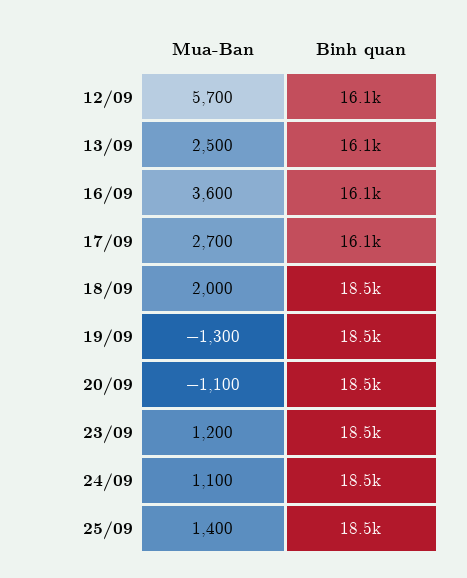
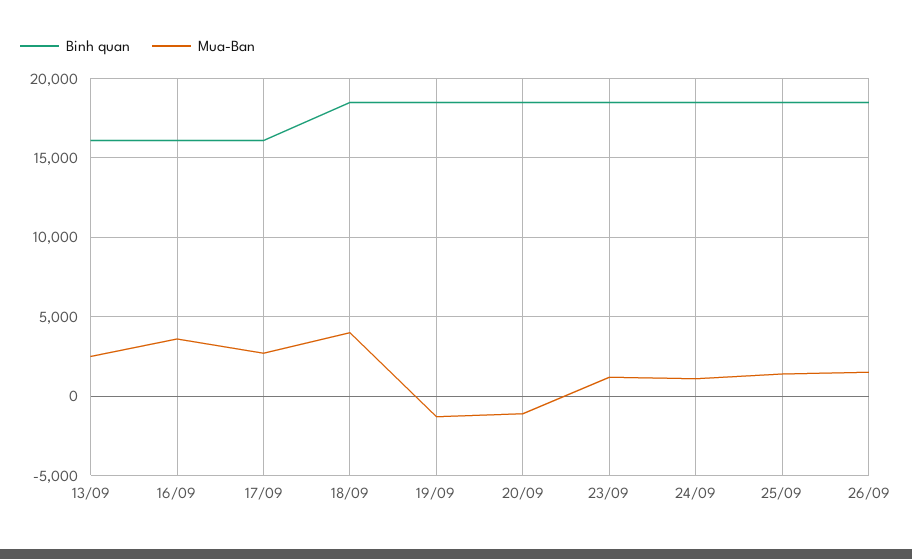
Mua-Ban, 12/09: 5700 -> none
Binh quan, 12/09: 16100 -> none
Mua-Ban, 18/09: 2000 -> 4000
Binh quan, 26/09: none -> 18500
Mua-Ban, 26/09: none -> 1500

